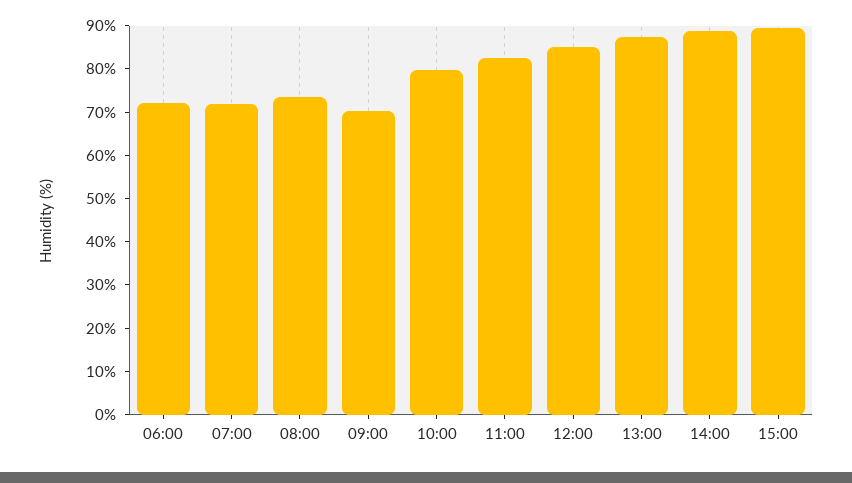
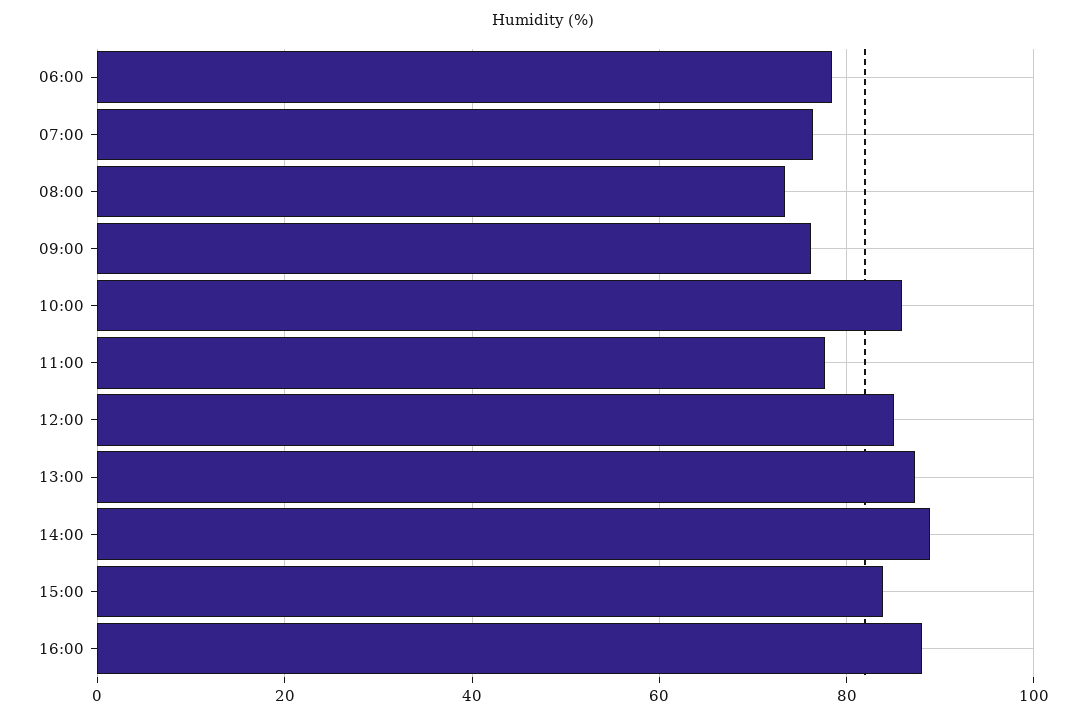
06:00: 72 -> 78
07:00: 72 -> 76
09:00: 70 -> 76
10:00: 80 -> 86
11:00: 82 -> 78
15:00: 90 -> 84
16:00: none -> 88

